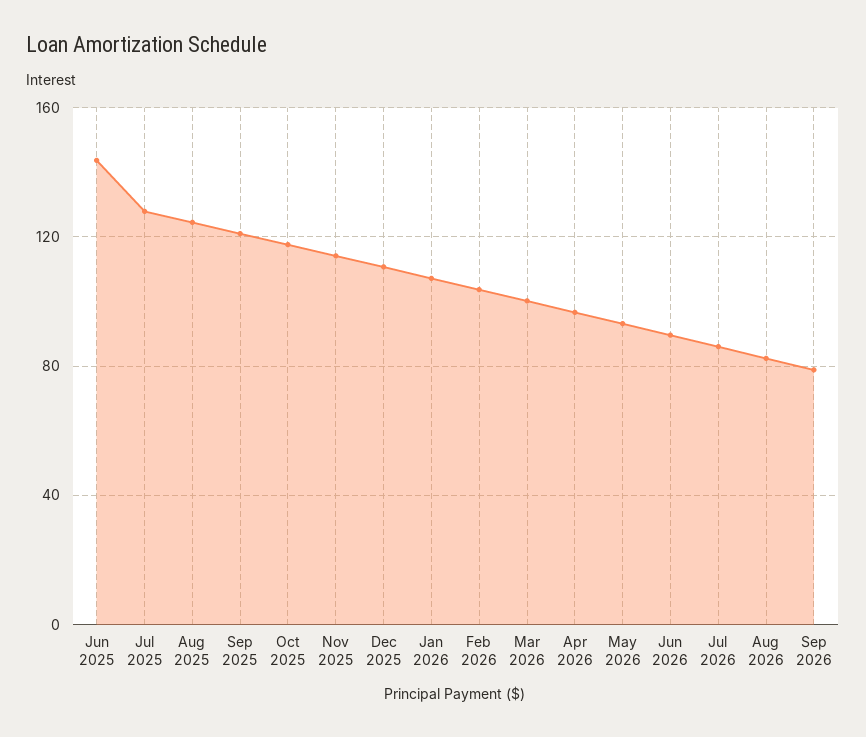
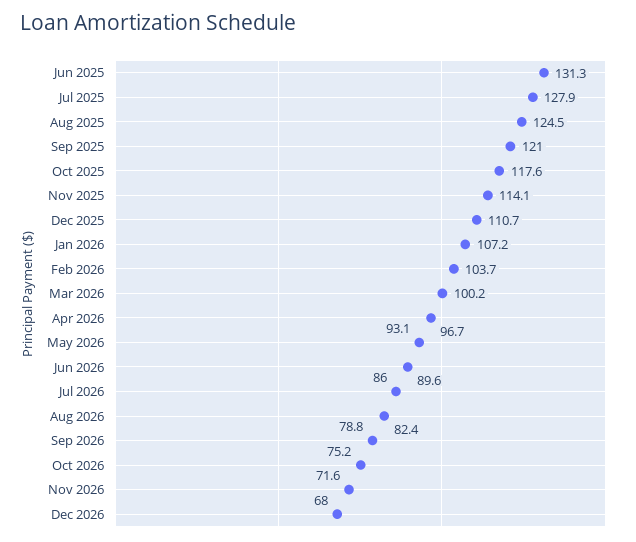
Jun 2025: 145 -> 131.3
Oct 2026: none -> 75.2
Nov 2026: none -> 71.6
Dec 2026: none -> 68

